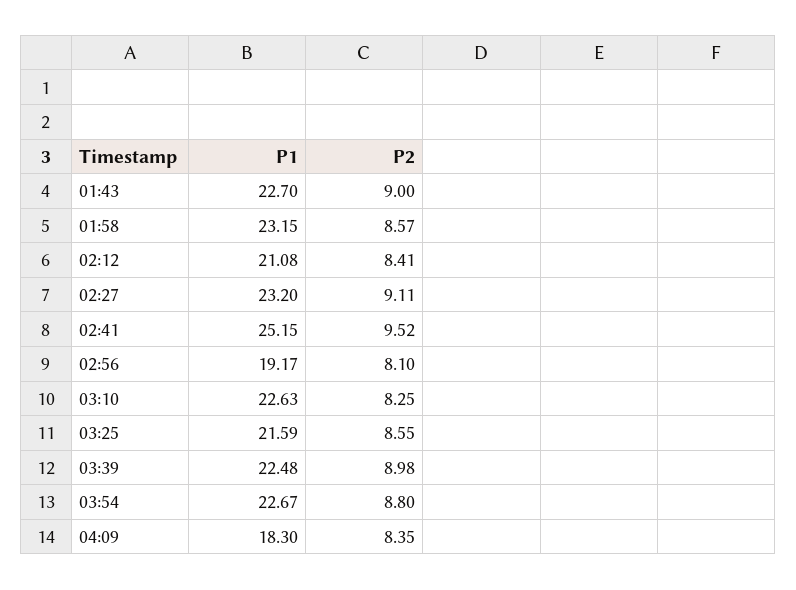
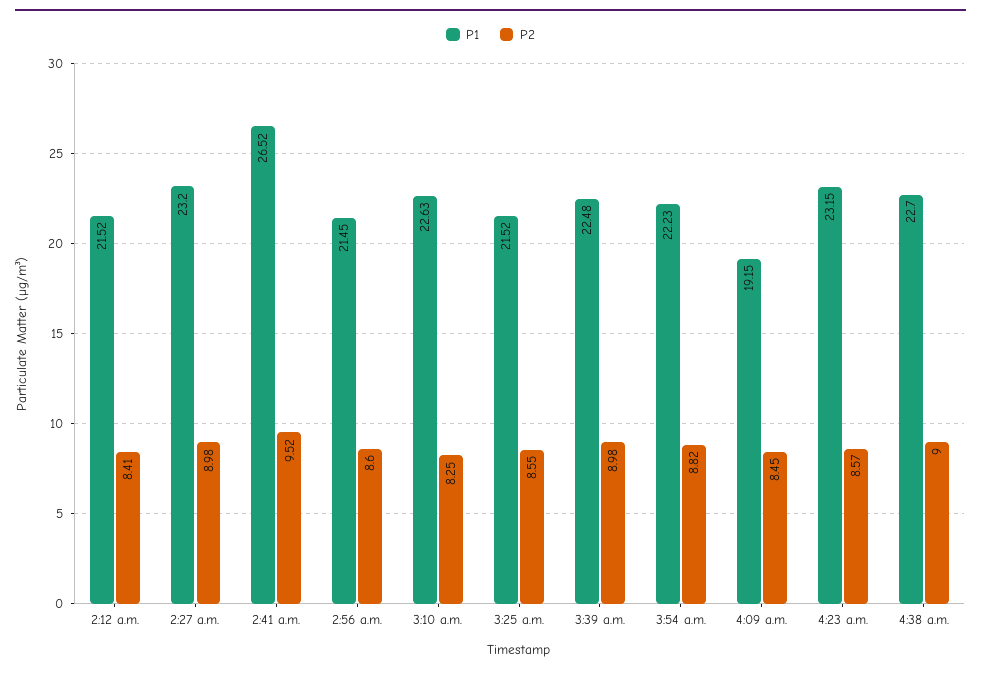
P1, 01:43: 22.7 -> none
P2, 01:43: 9 -> none
P1, 01:58: 23.15 -> none
P2, 01:58: 8.57 -> none
P1, 02:12: 21.08 -> 21.52
P2, 02:27: 9.11 -> 8.98
P1, 02:41: 25.15 -> 26.52
P1, 02:56: 19.17 -> 21.45
P2, 02:56: 8.1 -> 8.6
P1, 03:25: 21.59 -> 21.52
P1, 03:54: 22.67 -> 22.23
P2, 03:54: 8.8 -> 8.82
P1, 04:09: 18.3 -> 19.15
P2, 04:09: 8.35 -> 8.45
P1, 4:23 a.m.: none -> 23.15
P2, 4:23 a.m.: none -> 8.57
P1, 4:38 a.m.: none -> 22.7
P2, 4:38 a.m.: none -> 9

